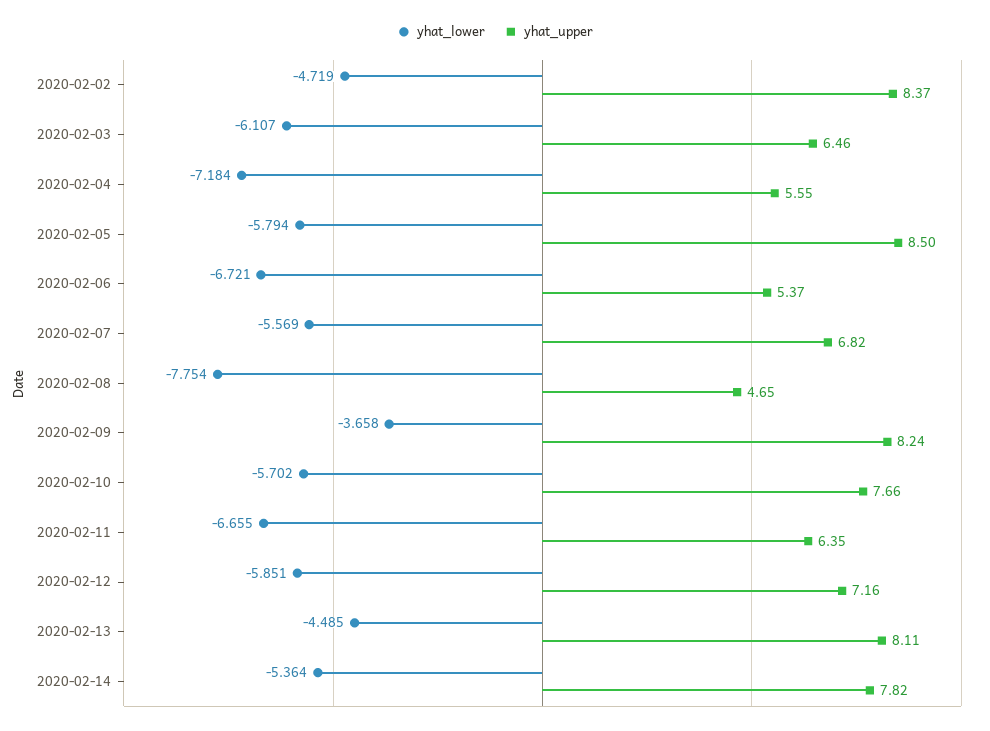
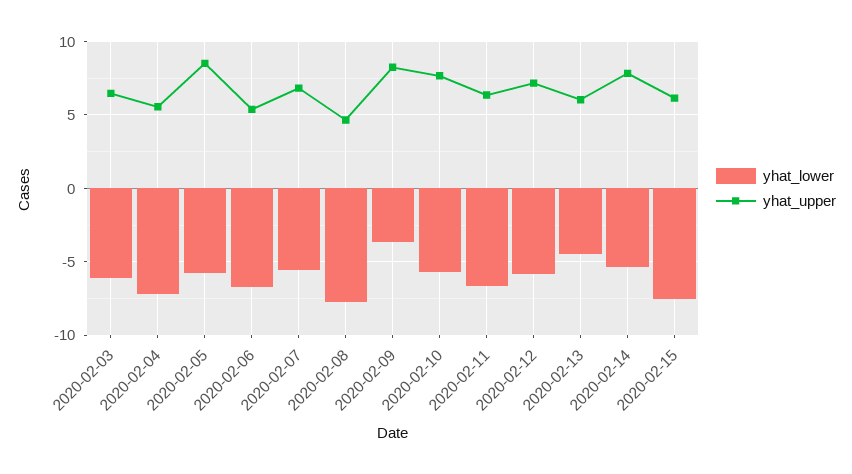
yhat_lower, 2020-02-02: -4.719 -> none
yhat_upper, 2020-02-02: 8.37 -> none
yhat_upper, 2020-02-13: 8.11 -> 6
yhat_lower, 2020-02-15: none -> -7.5
yhat_upper, 2020-02-15: none -> 6

